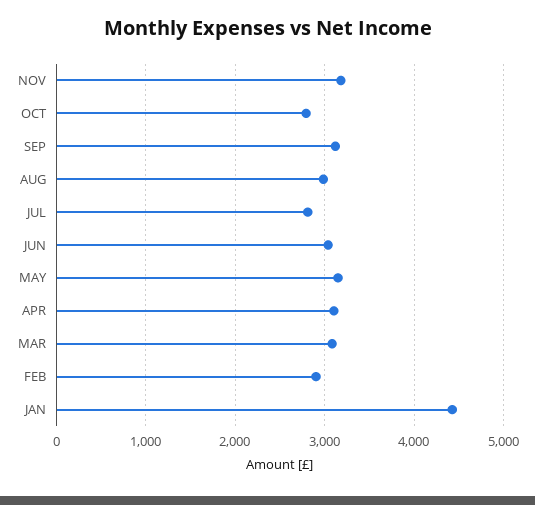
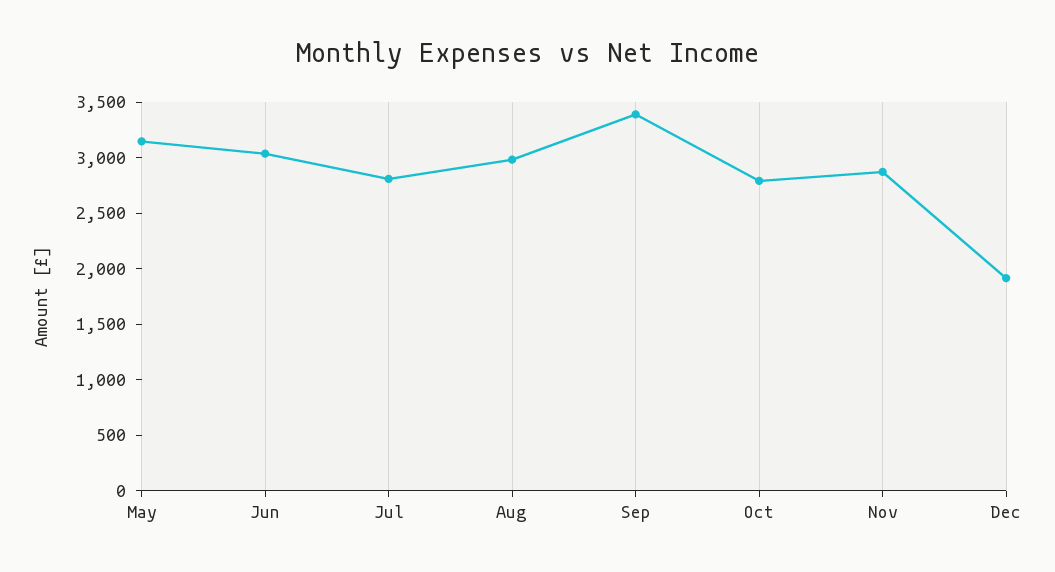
NOV: 3200 -> 2900
SEP: 3100 -> 3400
APR: 3100 -> none
MAR: 3100 -> none
FEB: 2900 -> none
JAN: 4400 -> none
Dec: none -> 1900

